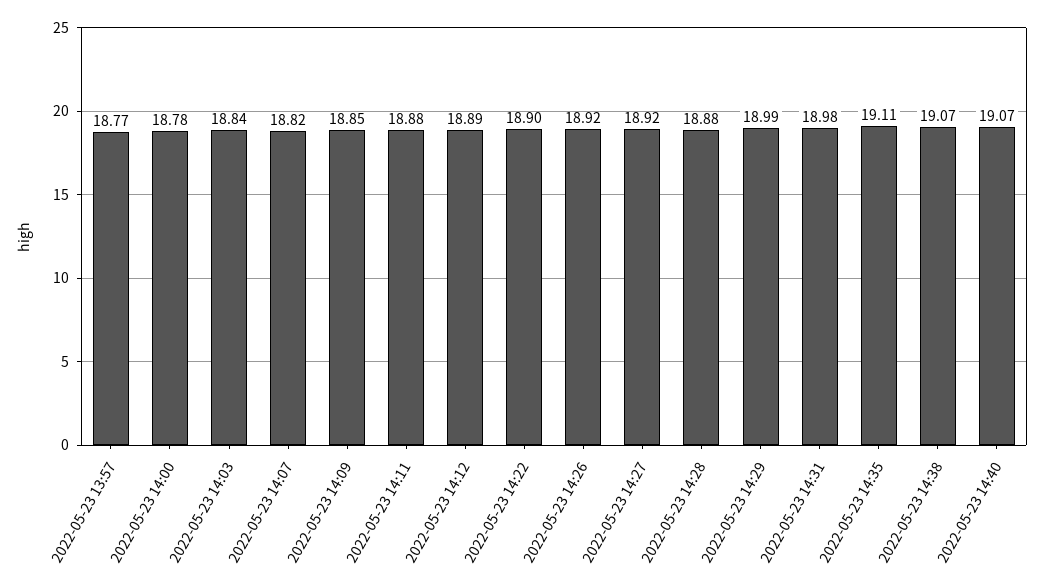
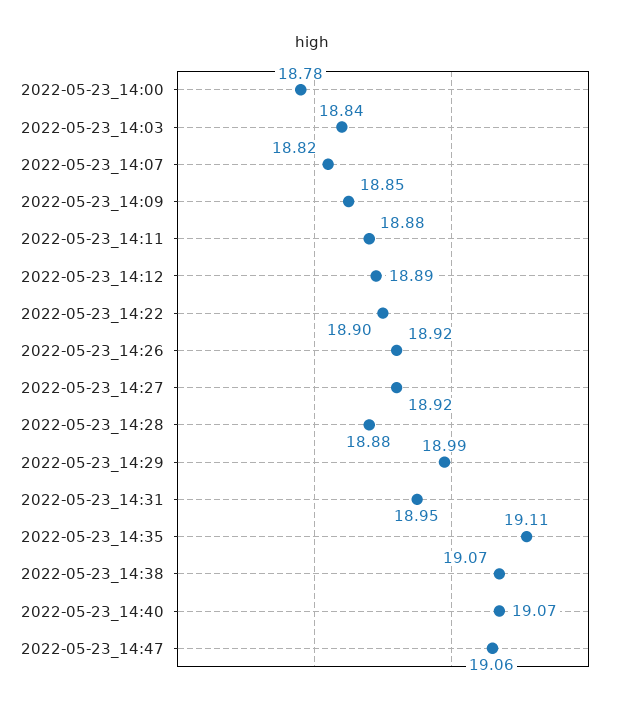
2022-05-23 13:57: 18.77 -> none
2022-05-23 14:31: 18.98 -> 18.95
2022-05-23_14:47: none -> 19.06

